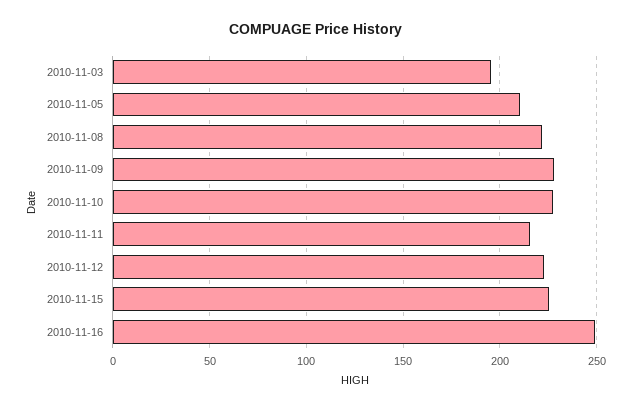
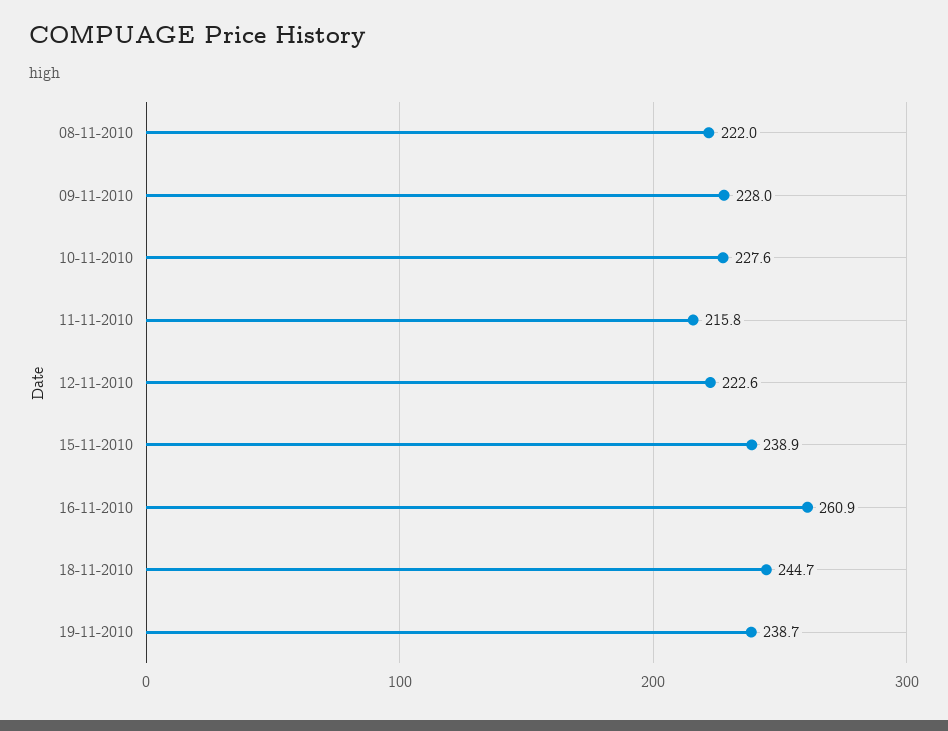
2010-11-03: 195 -> none
2010-11-05: 210 -> none
2010-11-15: 225 -> 238.9
2010-11-16: 250 -> 260.9
18-11-2010: none -> 244.7
19-11-2010: none -> 238.7

